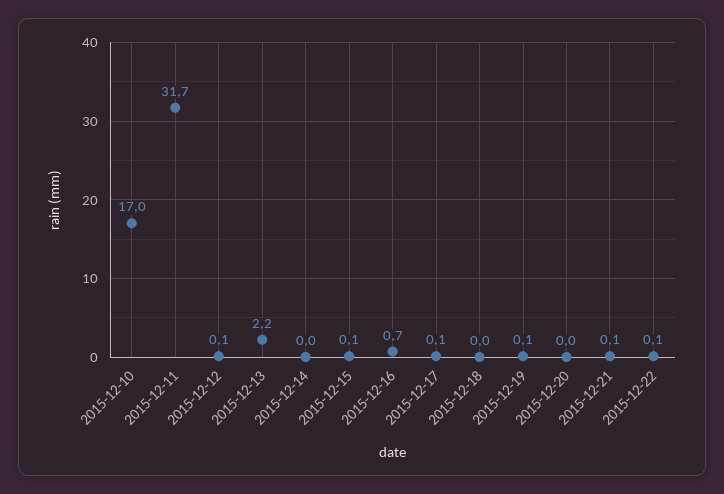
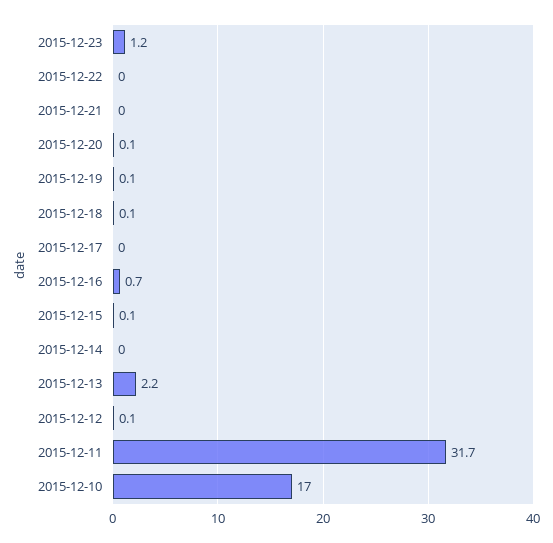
2015-12-17: 0.1 -> 0
2015-12-18: 0 -> 0.1
2015-12-20: 0 -> 0.1
2015-12-21: 0.1 -> 0
2015-12-22: 0.1 -> 0
2015-12-23: none -> 1.2

